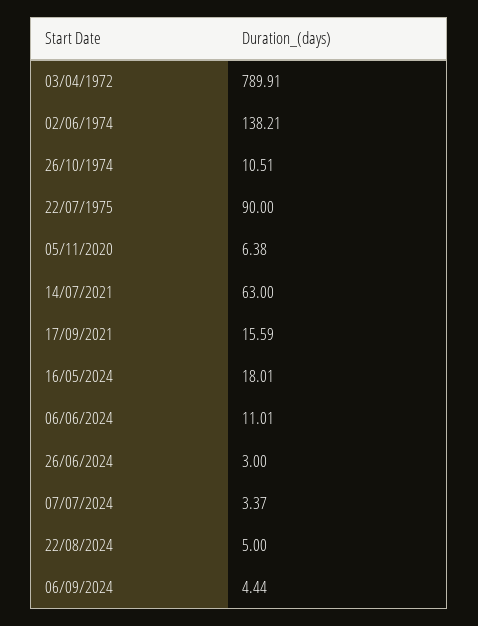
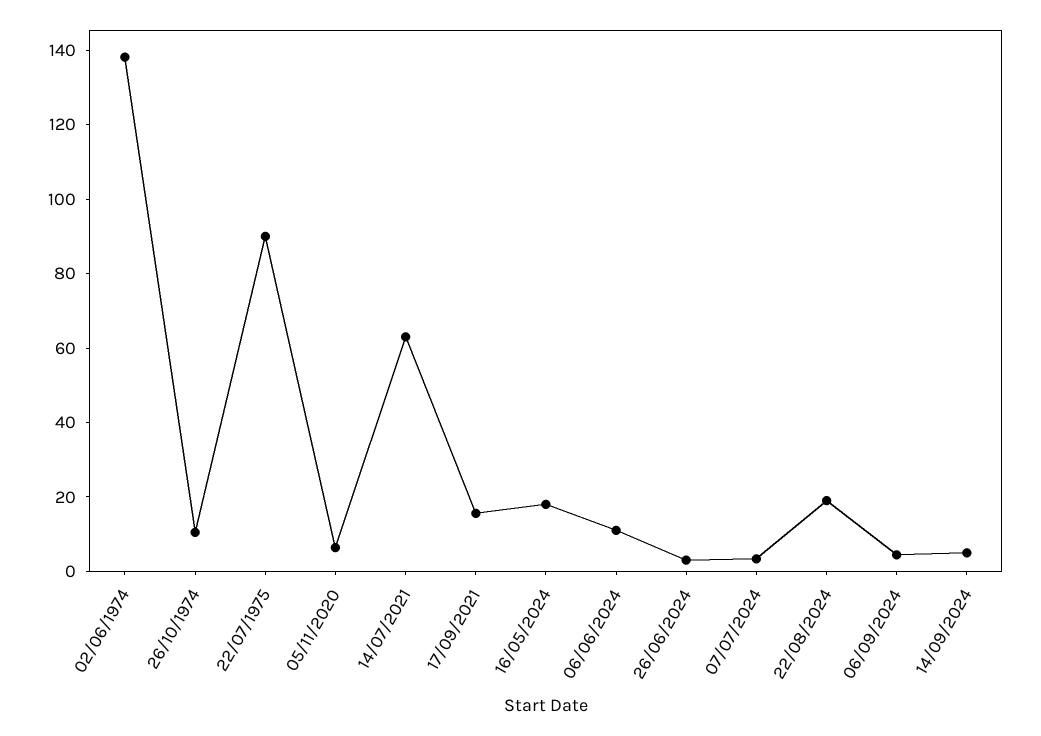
03/04/1972: 789.91 -> none
22/08/2024: 5 -> 20
14/09/2024: none -> 5

